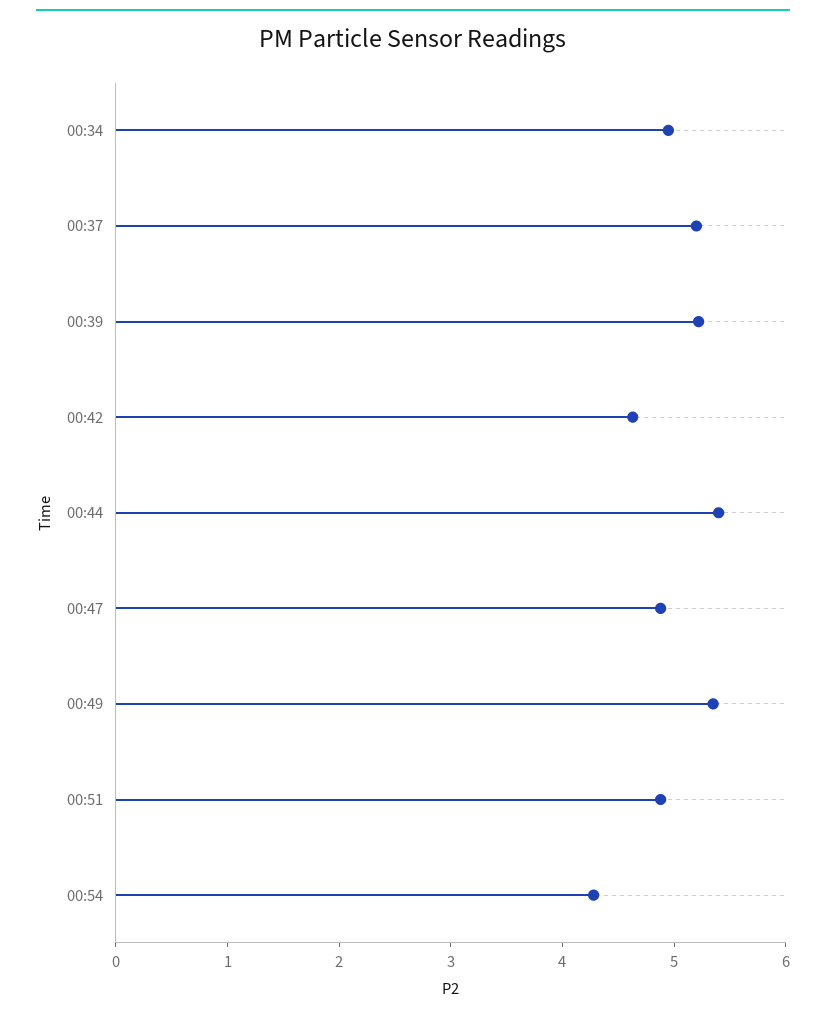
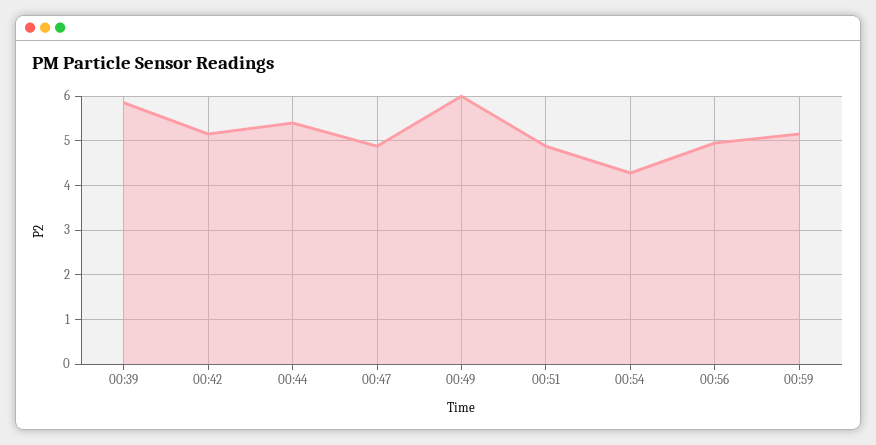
00:34: 5 -> none
00:37: 5.2 -> none
00:39: 5.2 -> 5.8
00:42: 4.6 -> 5.2
00:49: 5.4 -> 6
00:56: none -> 5
00:59: none -> 5.2

